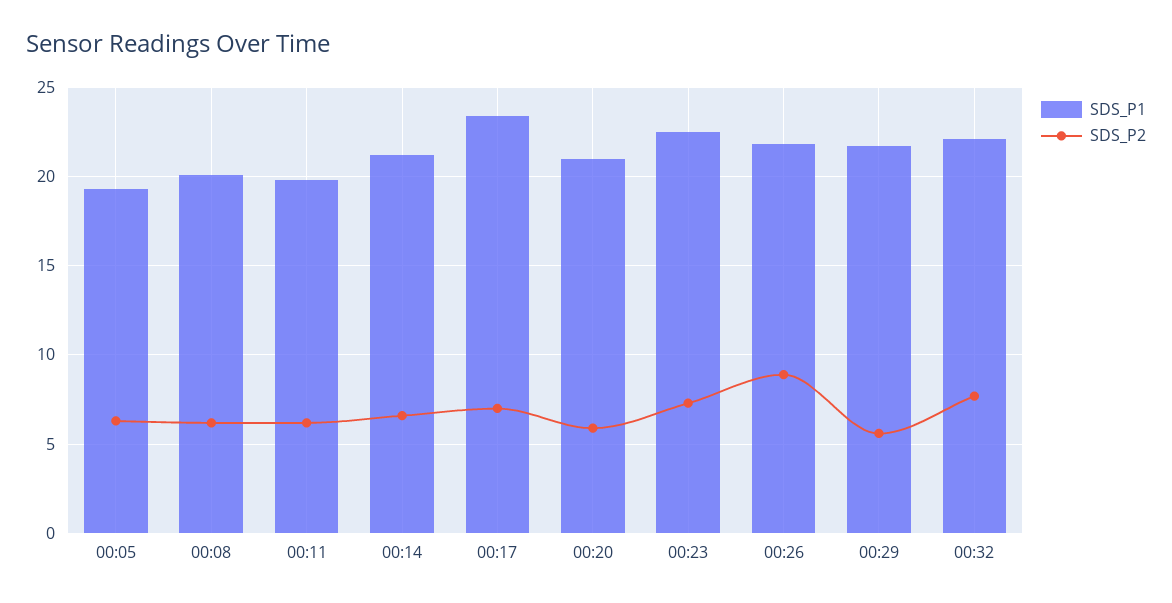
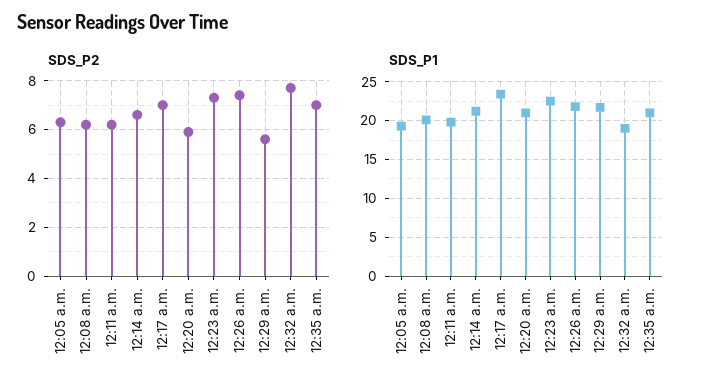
SDS_P2, 00:26: 9 -> 7.5
SDS_P1, 00:32: 22 -> 19
SDS_P2, 12:35 a.m.: none -> 7
SDS_P1, 12:35 a.m.: none -> 21

